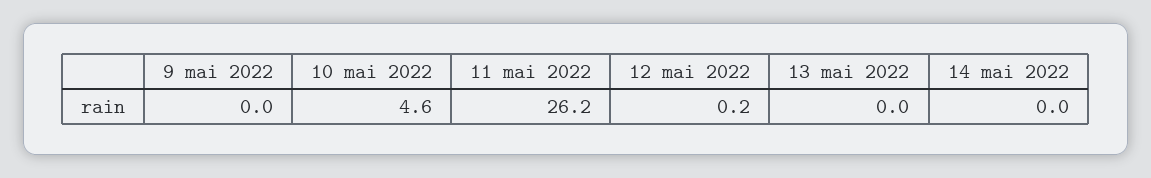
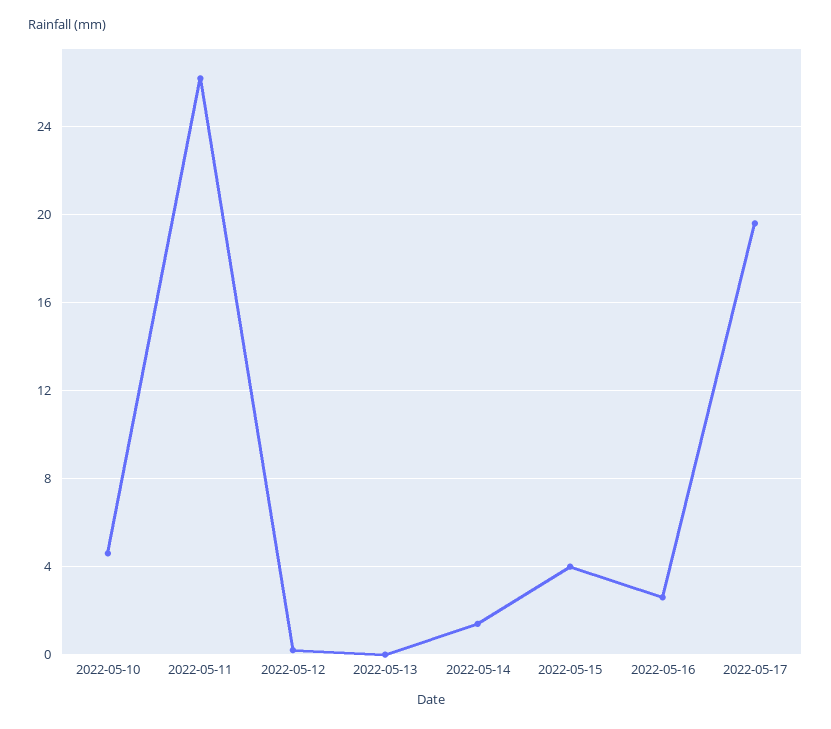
9 mai 2022: 0 -> none
14 mai 2022: 0 -> 1.5
2022-05-15: none -> 4
2022-05-16: none -> 2.5
2022-05-17: none -> 19.5

